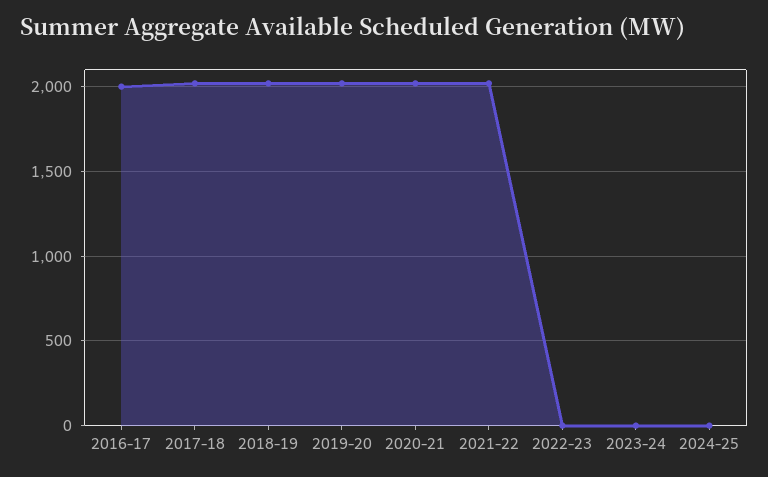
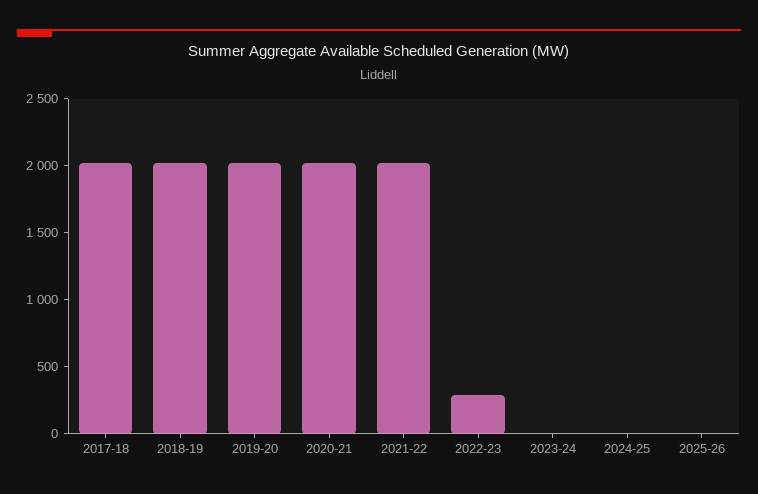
2016-17: 2000 -> none
2022-23: 0 -> 300
2025-26: none -> 0

